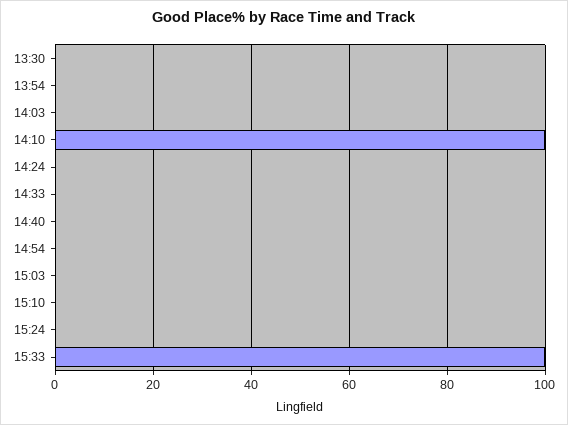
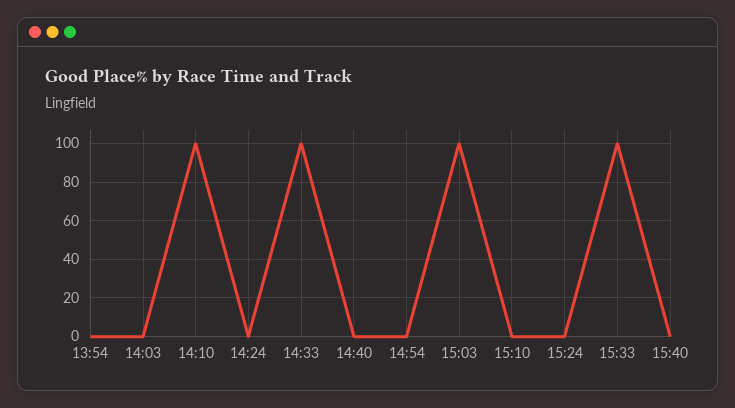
13:30: 0 -> none
14:33: 0 -> 100
15:03: 0 -> 100
15:40: none -> 0

